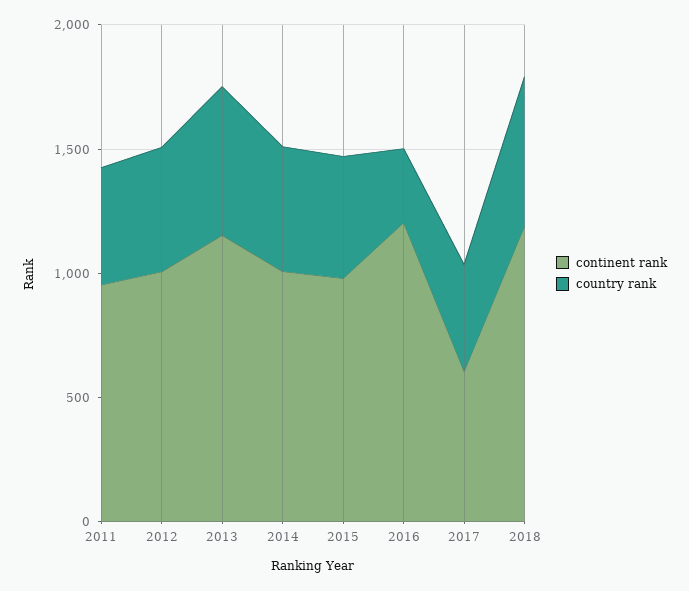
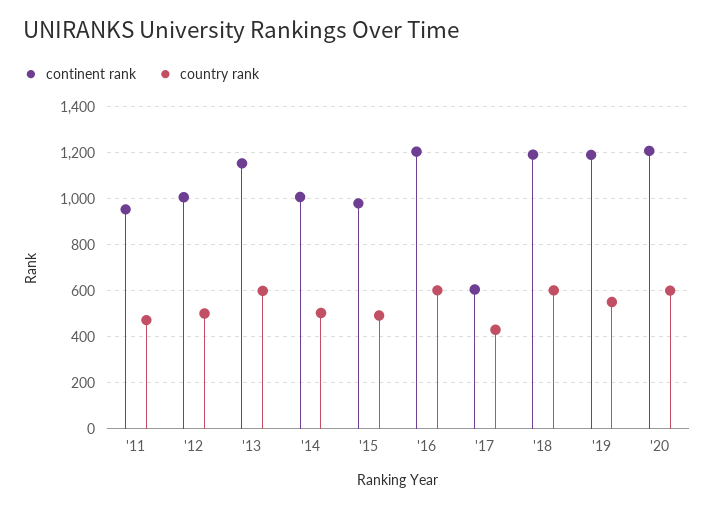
country rank, 2016: 300 -> 600
continent rank, '19: none -> 1200
country rank, '19: none -> 550
continent rank, '20: none -> 1200
country rank, '20: none -> 600

